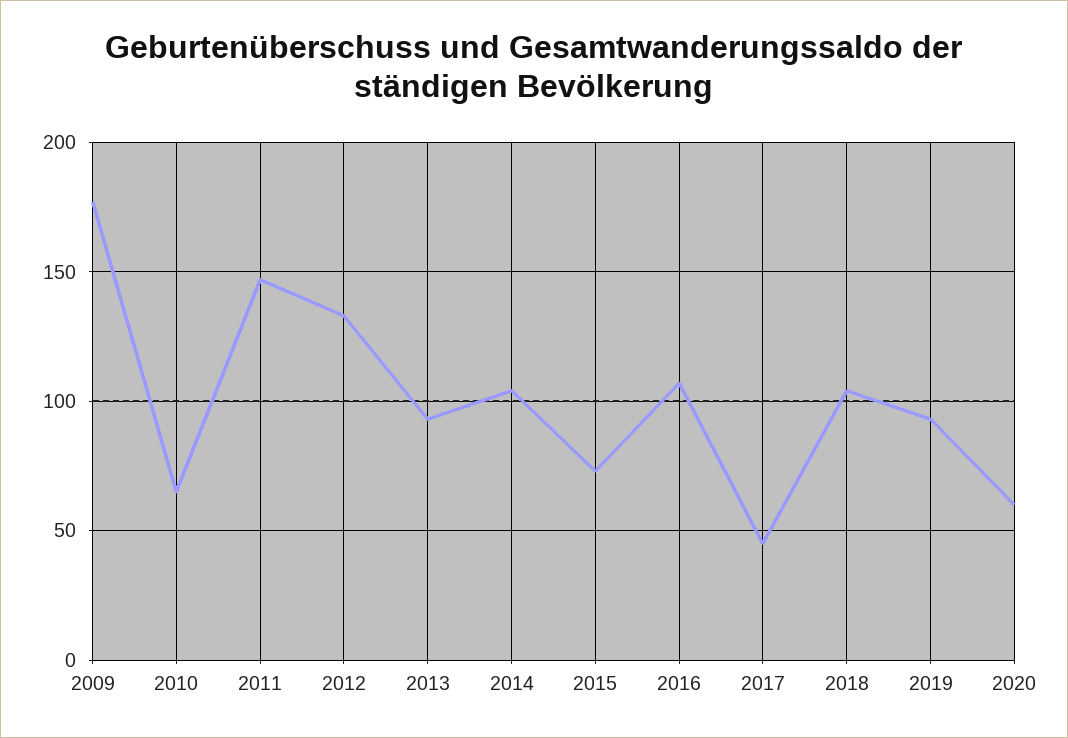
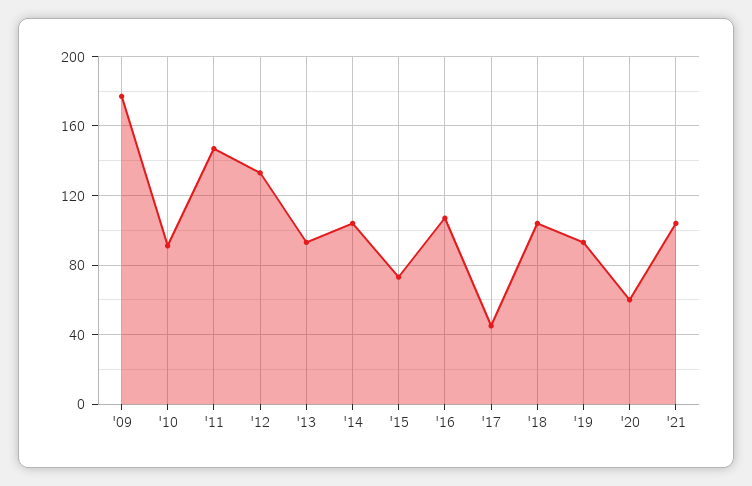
2010: 65 -> 90
'21: none -> 105

